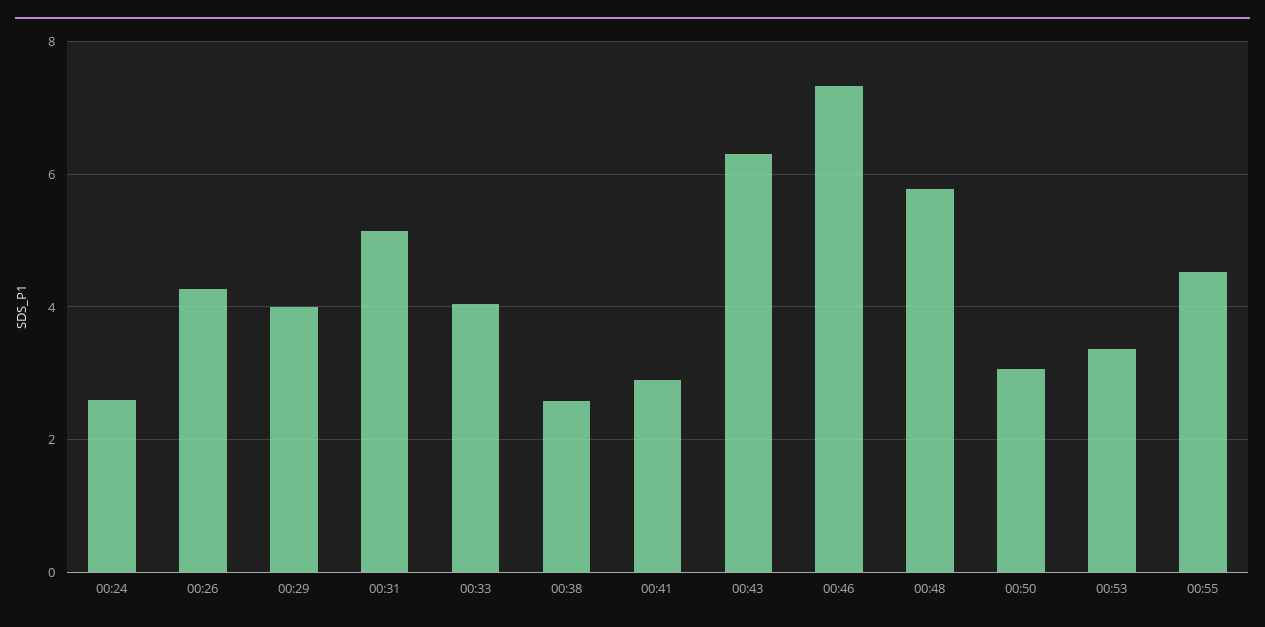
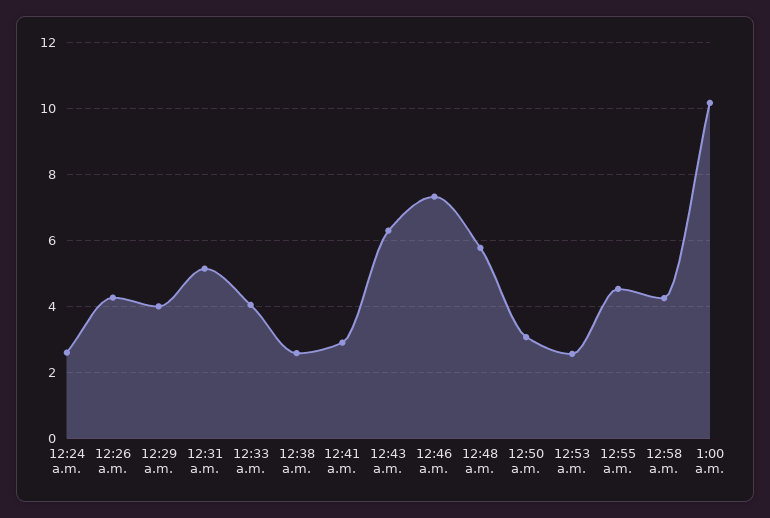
00:53: 3.4 -> 2.6
12:58 a.m.: none -> 4.2
1:00 a.m.: none -> 10.2

